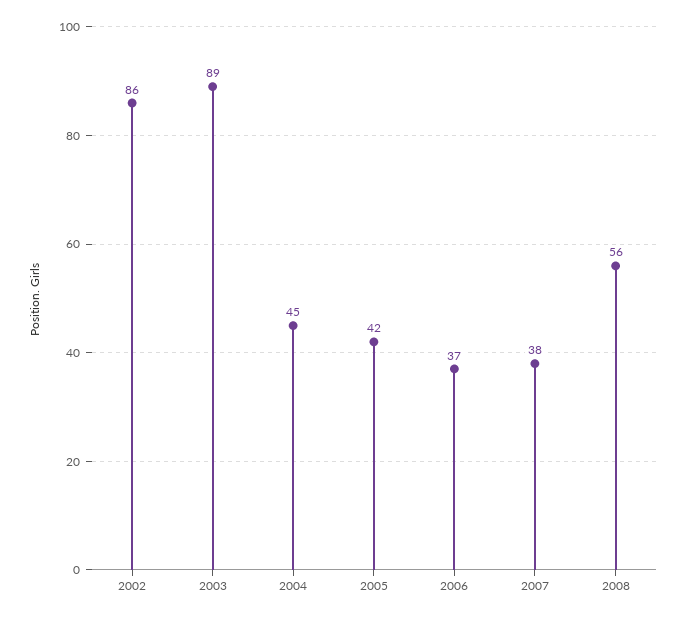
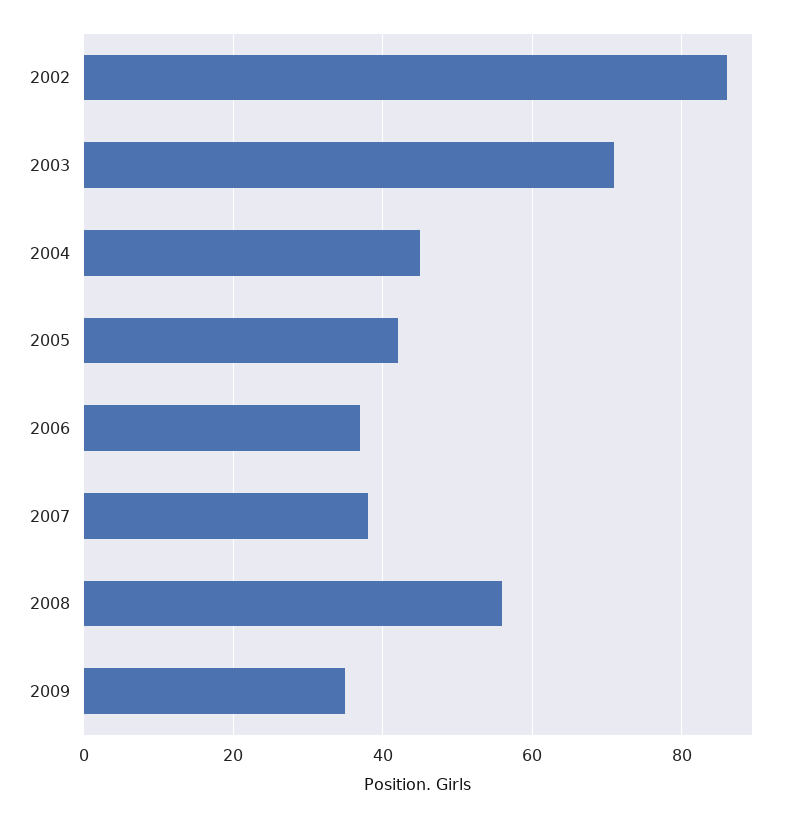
2003: 89 -> 70
2009: none -> 35

